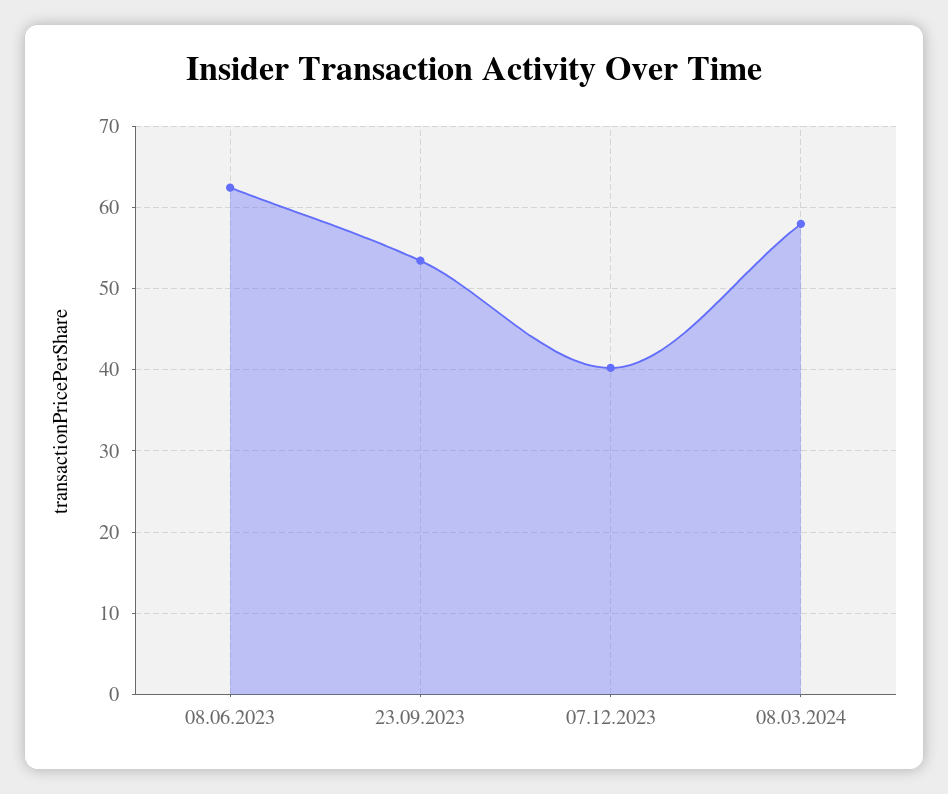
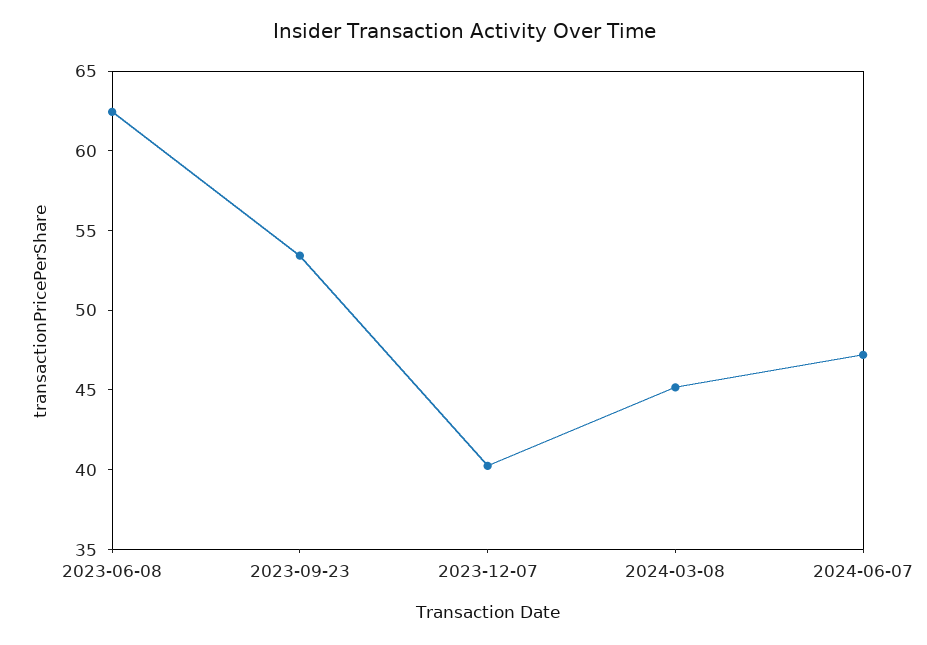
08.03.2024: 58 -> 45
2024-06-07: none -> 47

